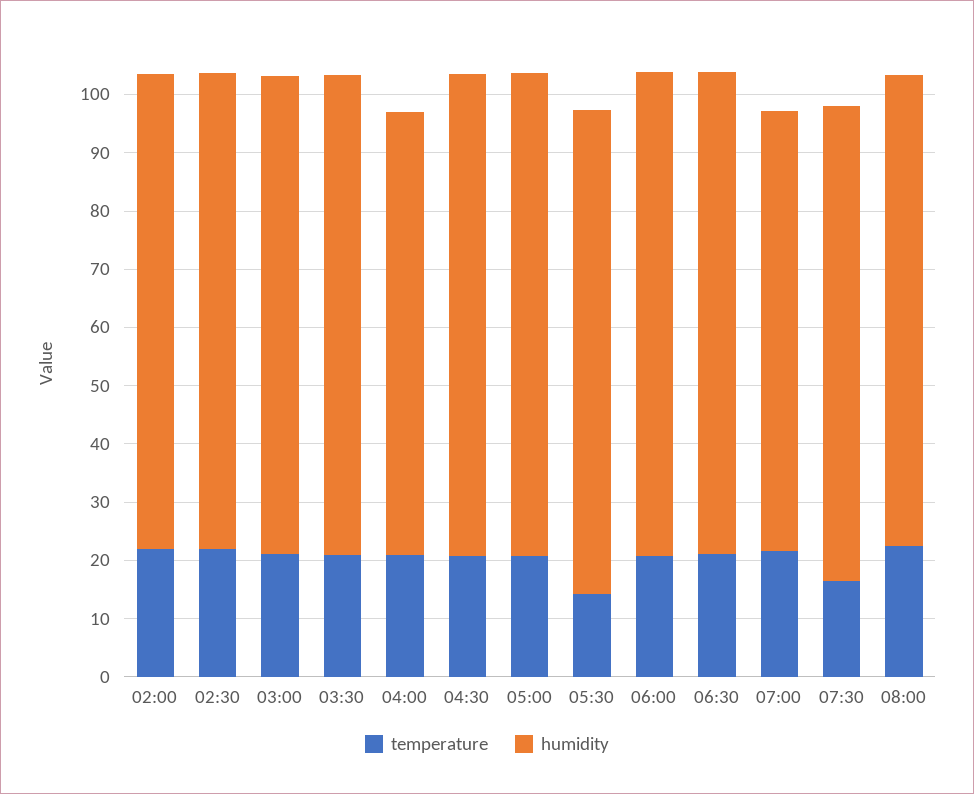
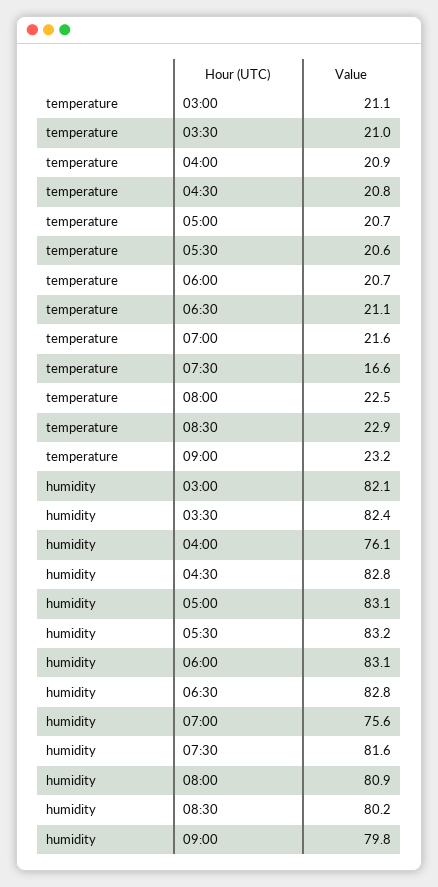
temperature, 02:00: 22 -> none
humidity, 02:00: 82 -> none
temperature, 02:30: 22 -> none
humidity, 02:30: 82 -> none
temperature, 05:30: 14 -> 20.6
temperature, 08:30: none -> 22.9
temperature, 09:00: none -> 23.2
humidity, 08:30: none -> 80.2
humidity, 09:00: none -> 79.8

